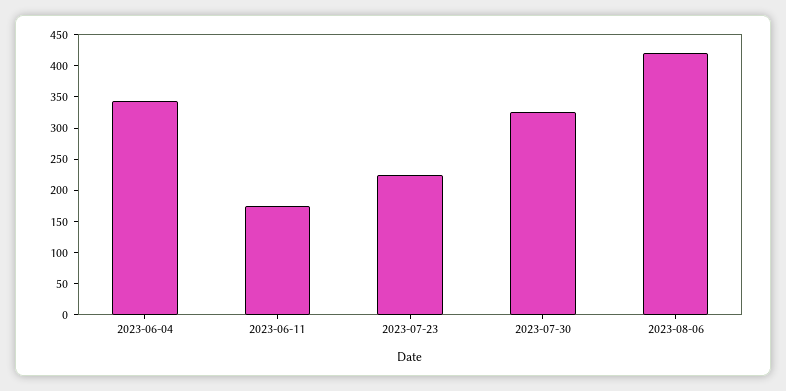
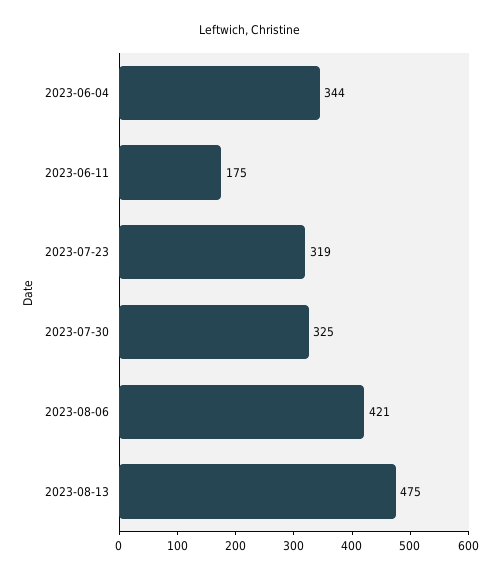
2023-07-23: 225 -> 319
2023-08-13: none -> 475

